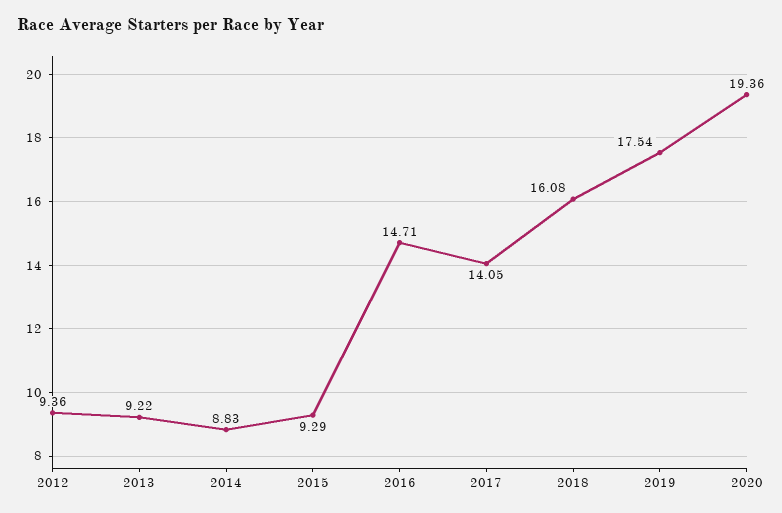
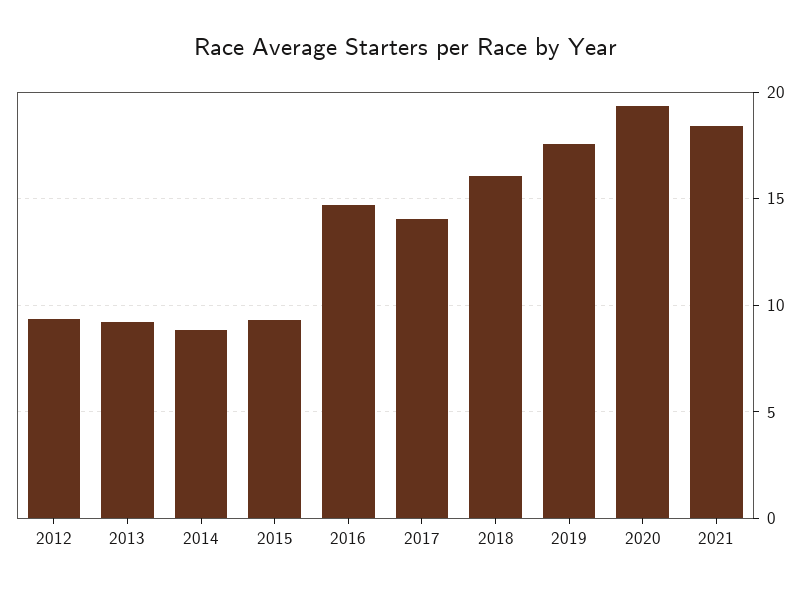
2021: none -> 18.5

